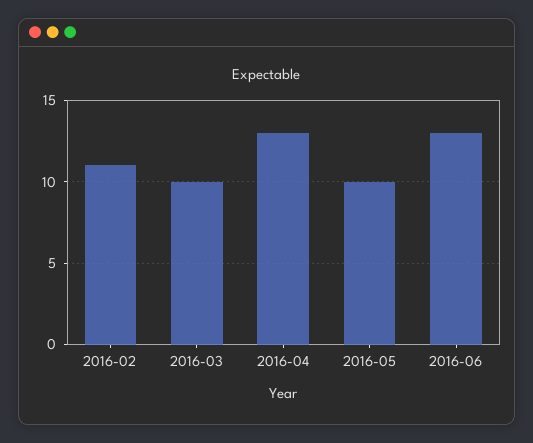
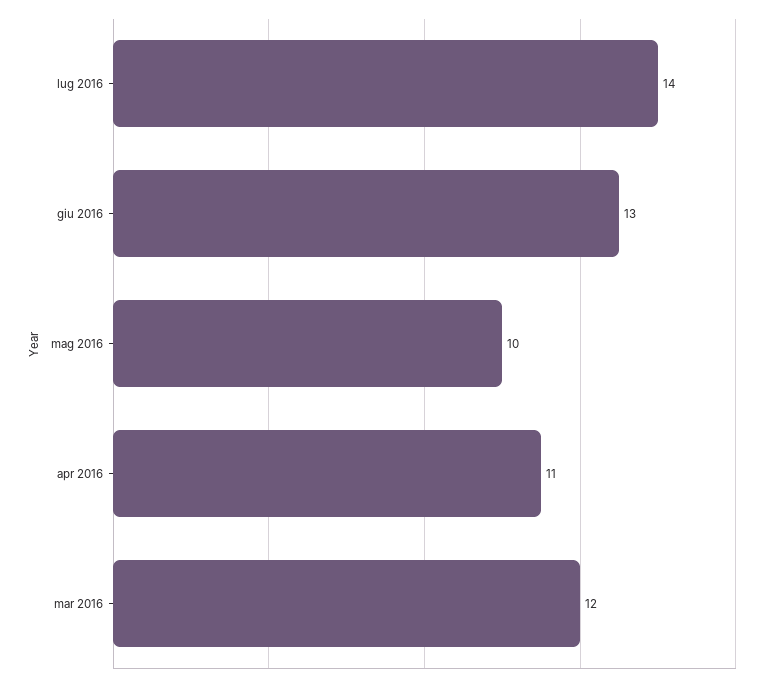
2016-02: 11 -> none
2016-03: 10 -> 12
2016-04: 13 -> 11
lug 2016: none -> 14

